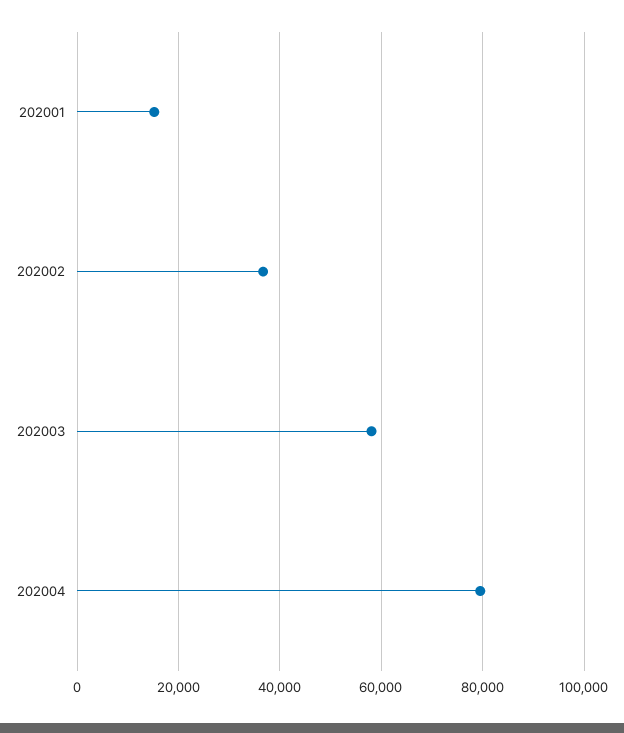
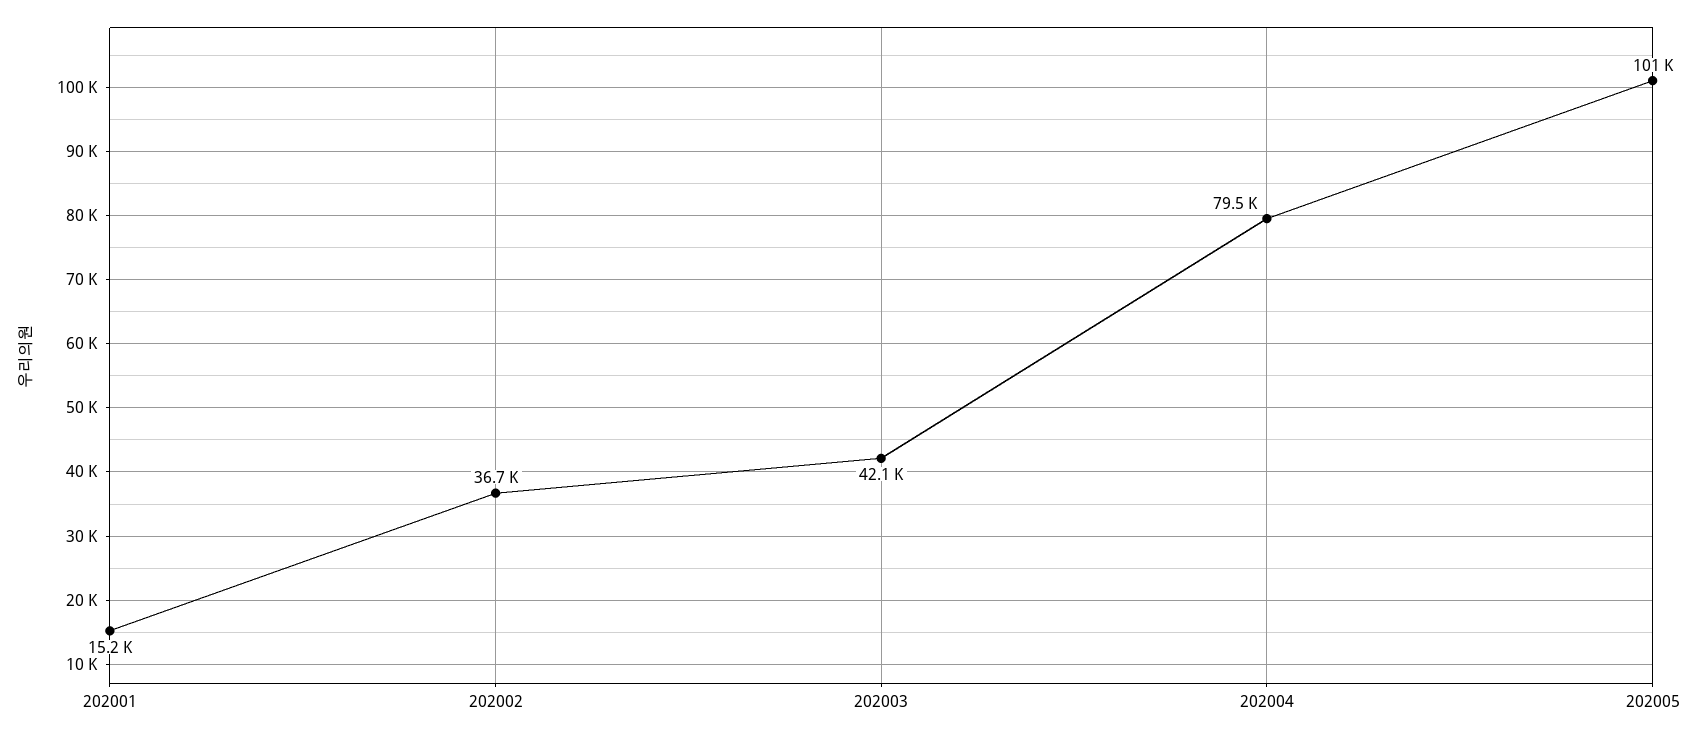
202003: 58000 -> 42100
202005: none -> 101000

